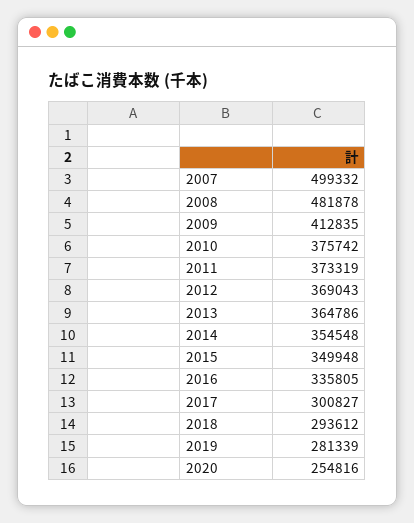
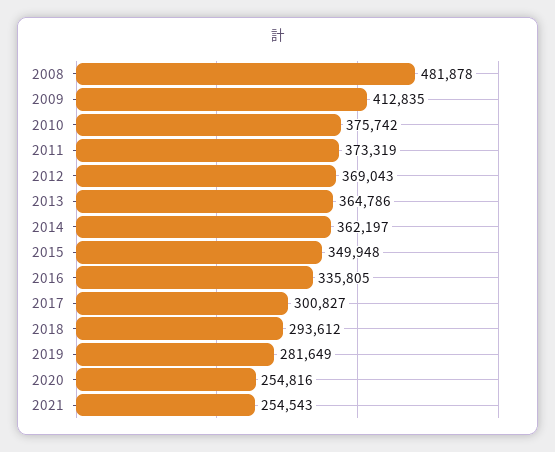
2007: 499332 -> none
2014: 354548 -> 362197
2019: 281339 -> 281649
2021: none -> 254543

